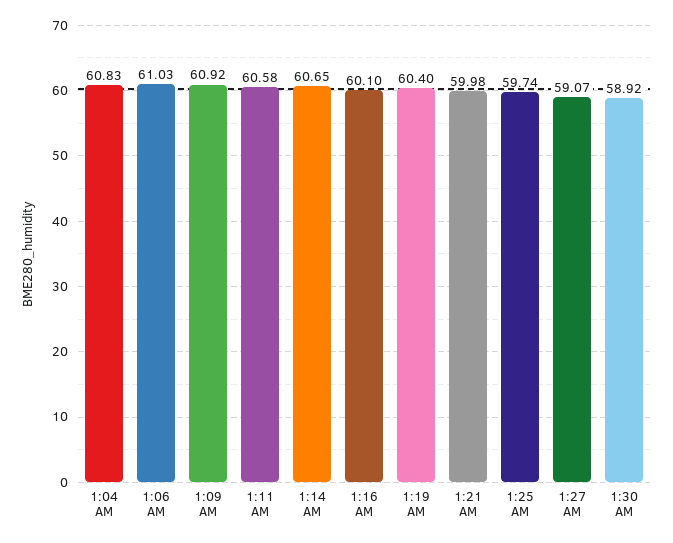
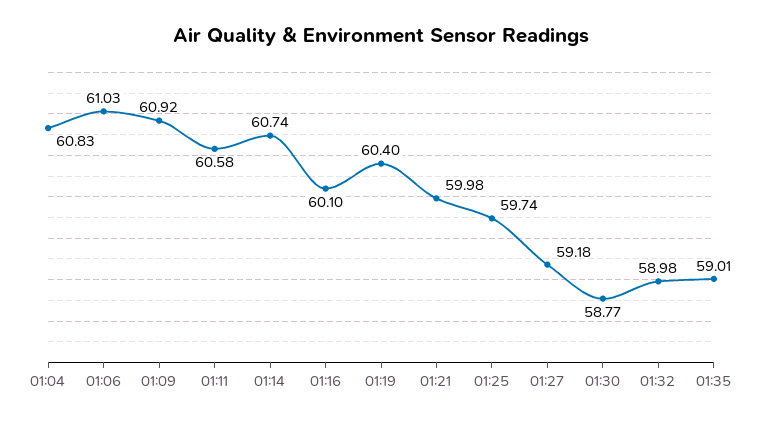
1:14 AM: 60.65 -> 60.74
1:27 AM: 59.07 -> 59.18
1:30 AM: 58.92 -> 58.77
01:32: none -> 58.98
01:35: none -> 59.01

